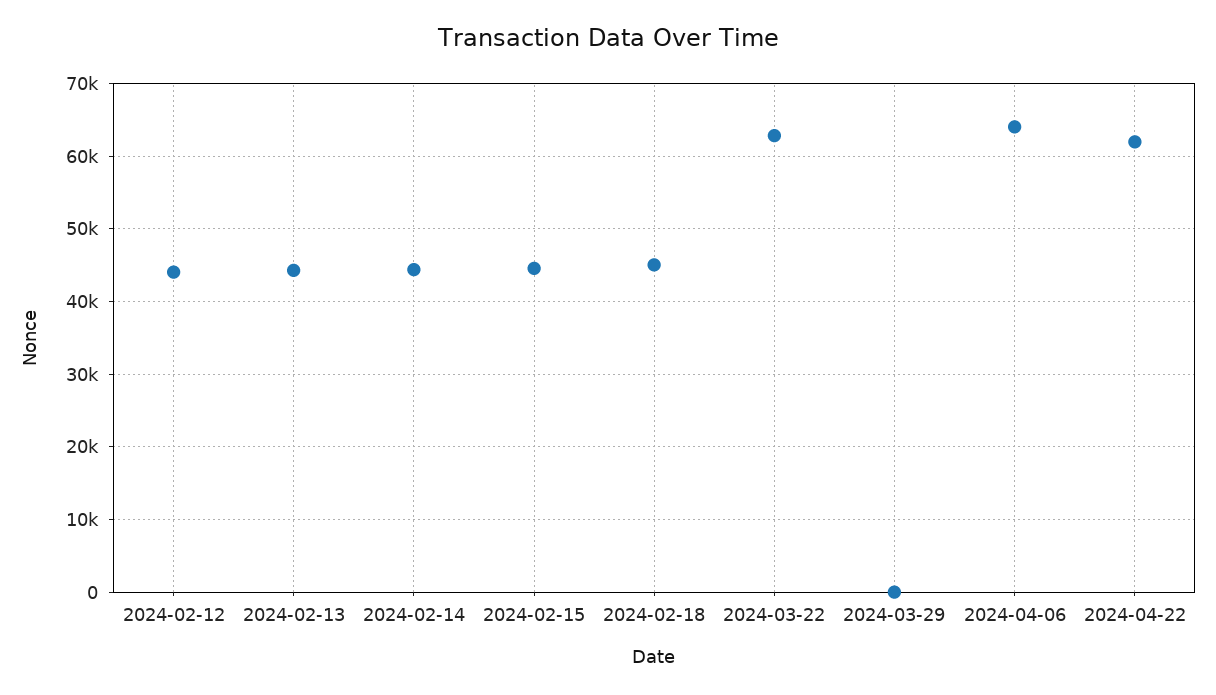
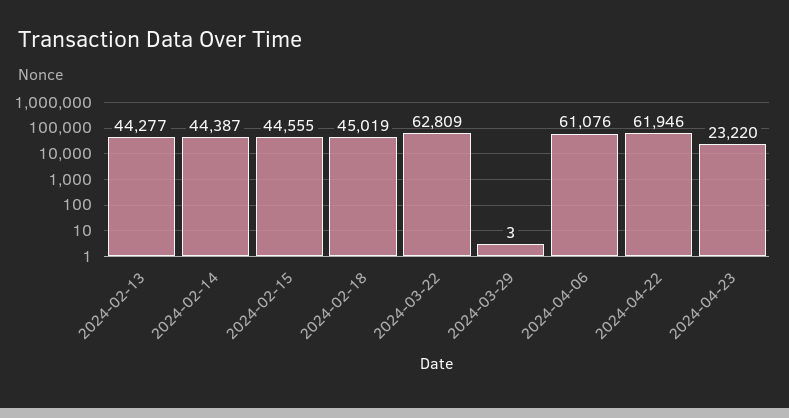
2024-02-12: 44000 -> none
2024-04-06: 64000 -> 61076
2024-04-23: none -> 23220

